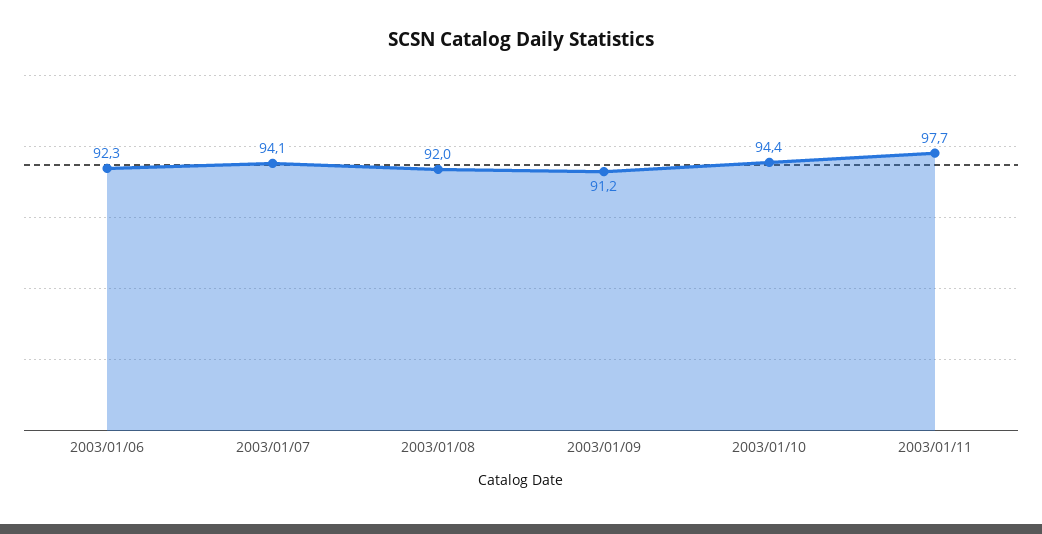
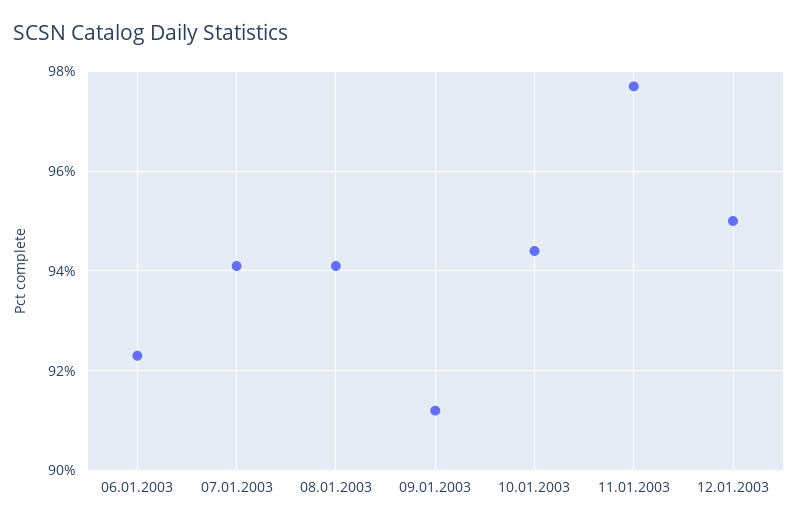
2003/01/08: 92 -> 94
12.01.2003: none -> 95

